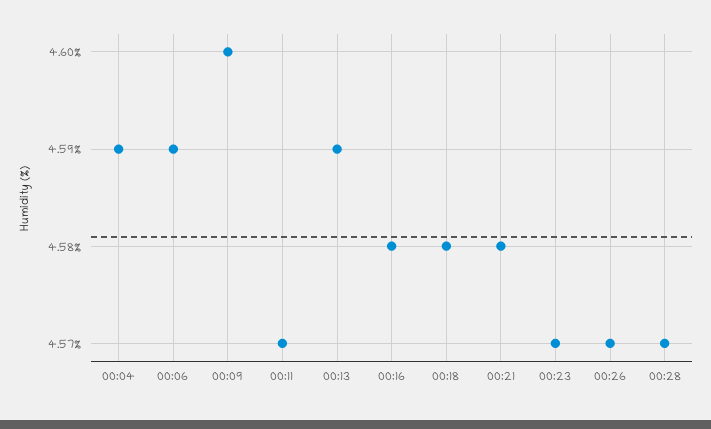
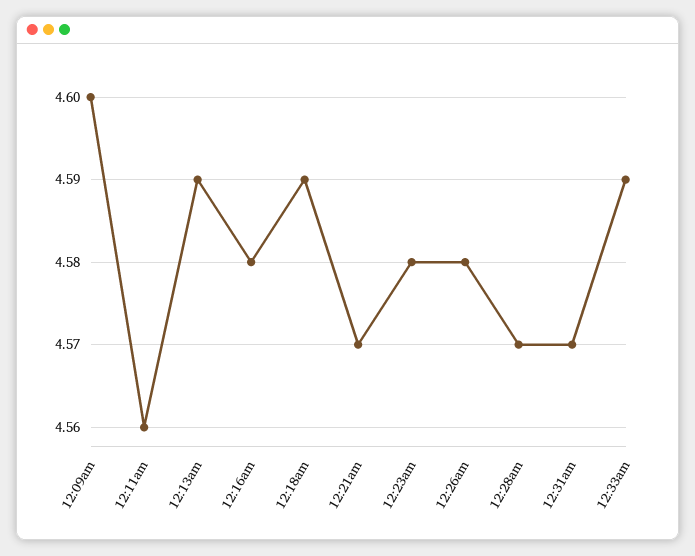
00:04: 4.59 -> none
00:06: 4.59 -> none
00:11: 4.57 -> 4.56
00:18: 4.58 -> 4.59
00:21: 4.58 -> 4.57
00:23: 4.57 -> 4.58
00:26: 4.57 -> 4.58
12:31am: none -> 4.57
12:33am: none -> 4.59

